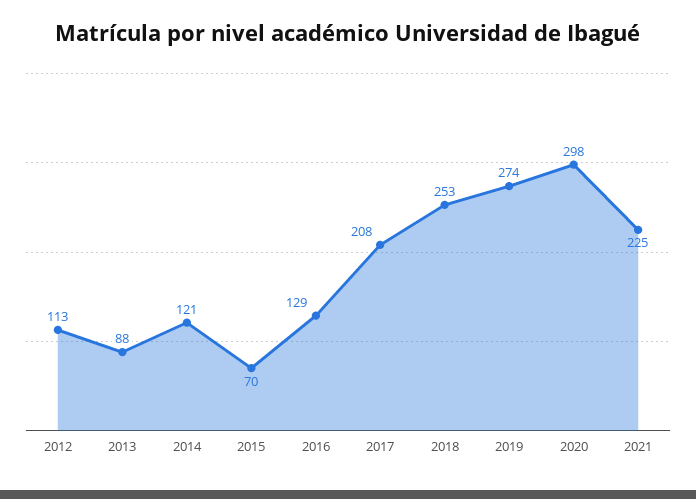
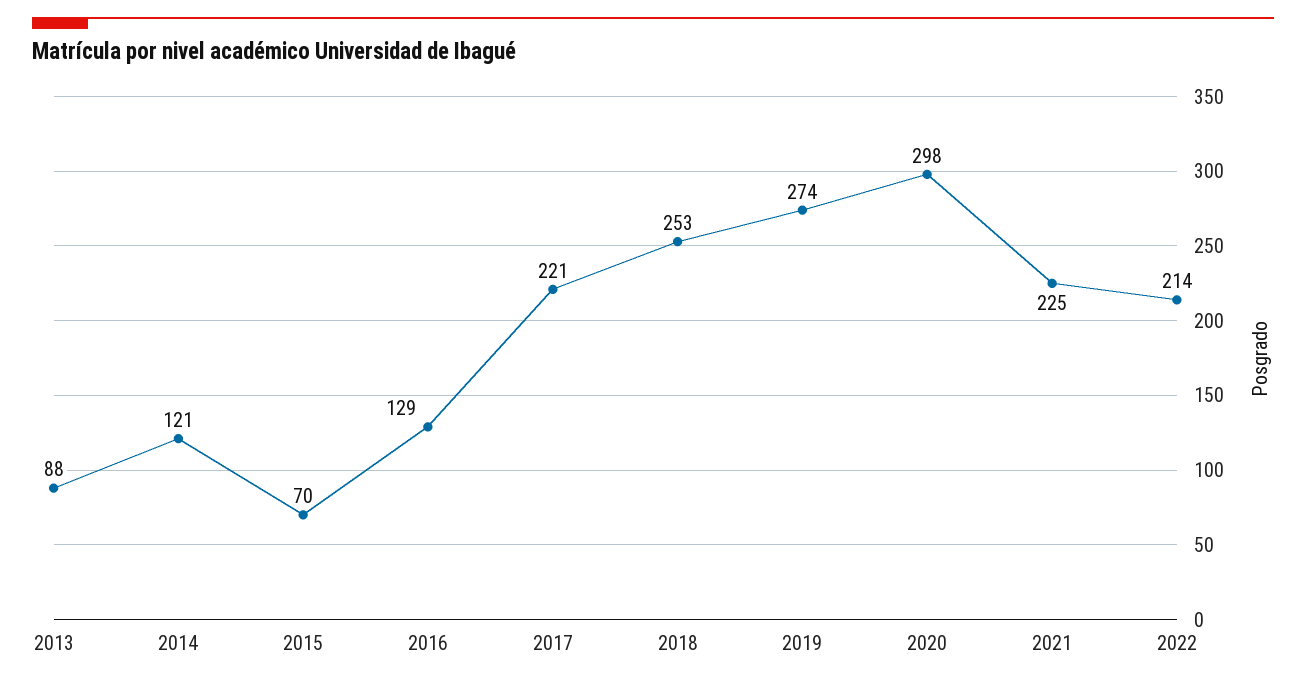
2012: 113 -> none
2017: 208 -> 221
2022: none -> 214

